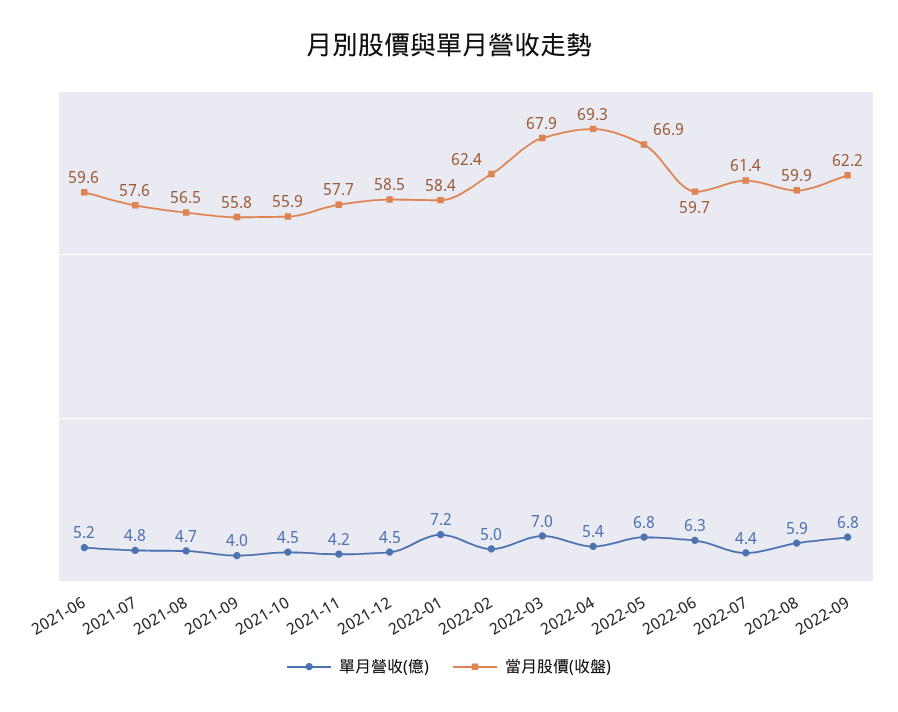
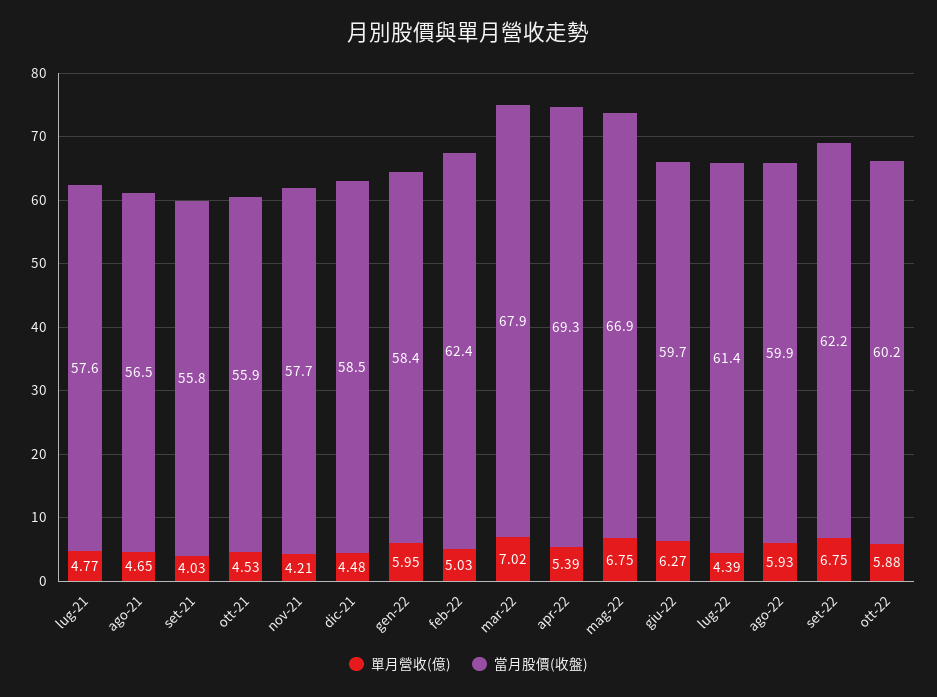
單月營收(億), 2021-06: 5.2 -> none
當月股價(收盤), 2021-06: 59.6 -> none
單月營收(億), 2022-01: 7.2 -> 5.95
單月營收(億), ott-22: none -> 5.88
當月股價(收盤), ott-22: none -> 60.2

